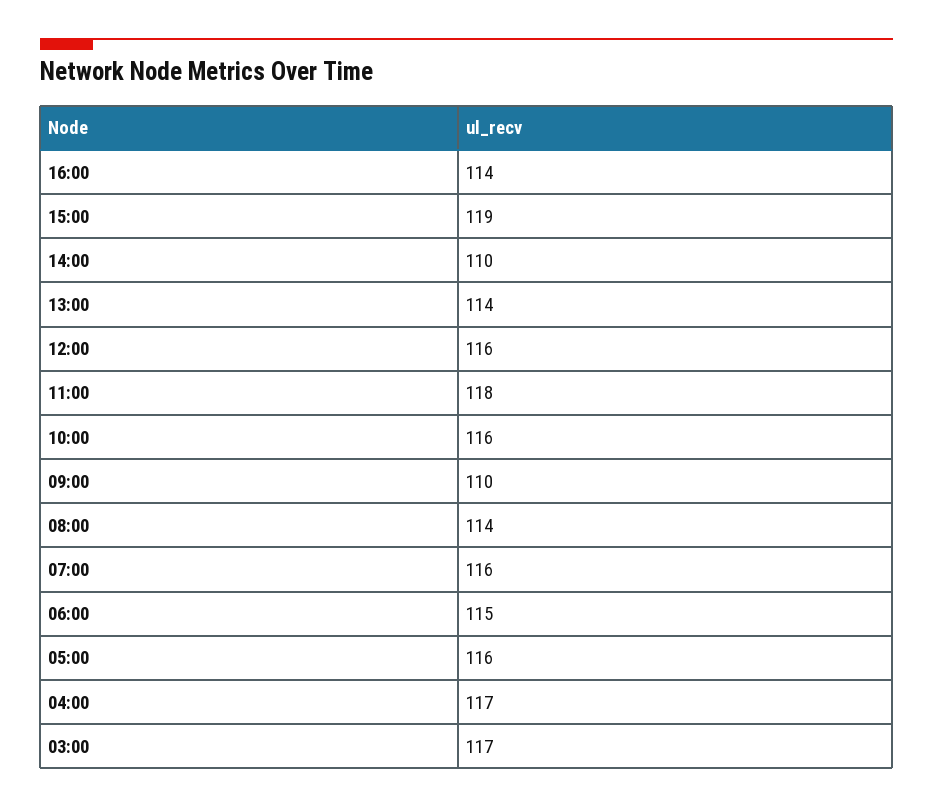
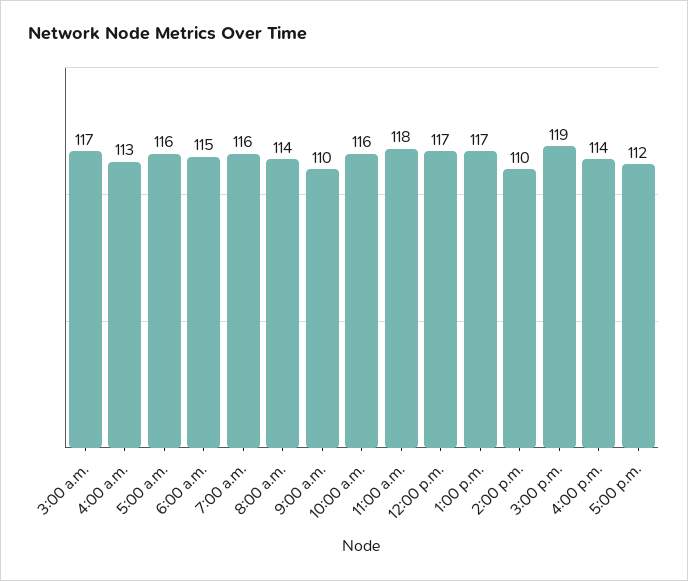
13:00: 114 -> 117
12:00: 116 -> 117
04:00: 117 -> 113
5:00 p.m.: none -> 112

